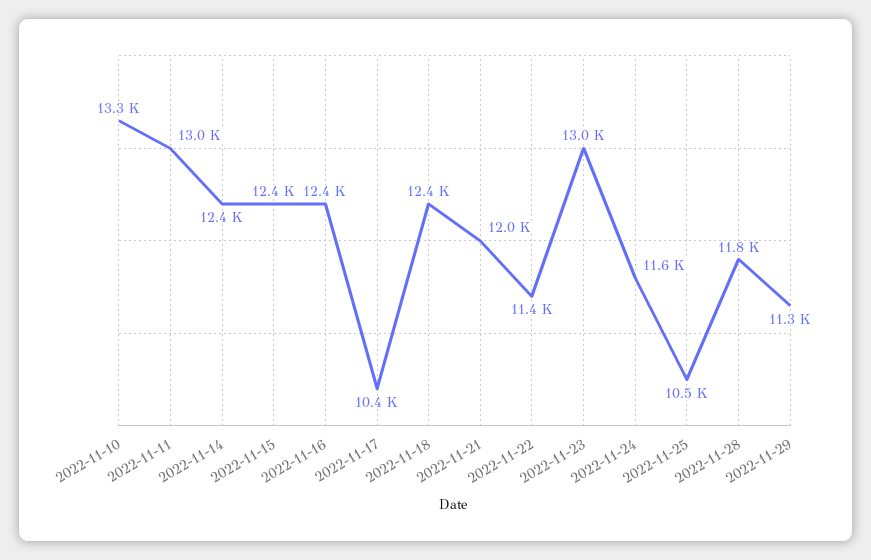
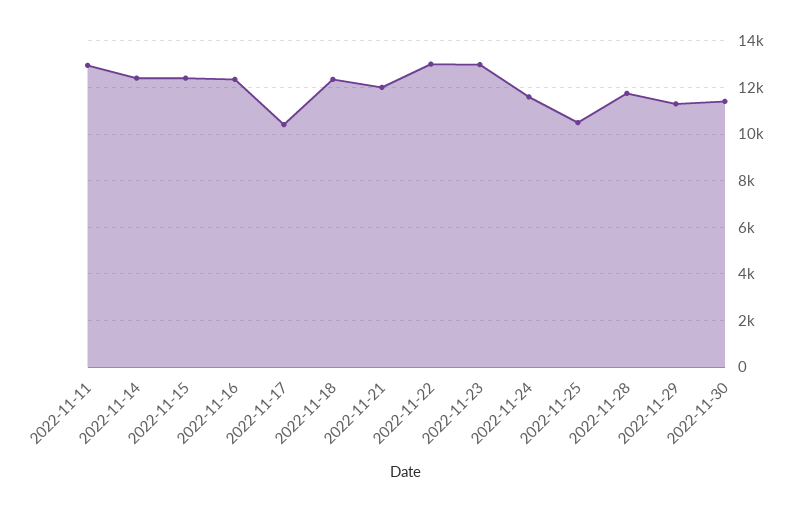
2022-11-10: 13300 -> none
2022-11-22: 11400 -> 13000
2022-11-30: none -> 11500

